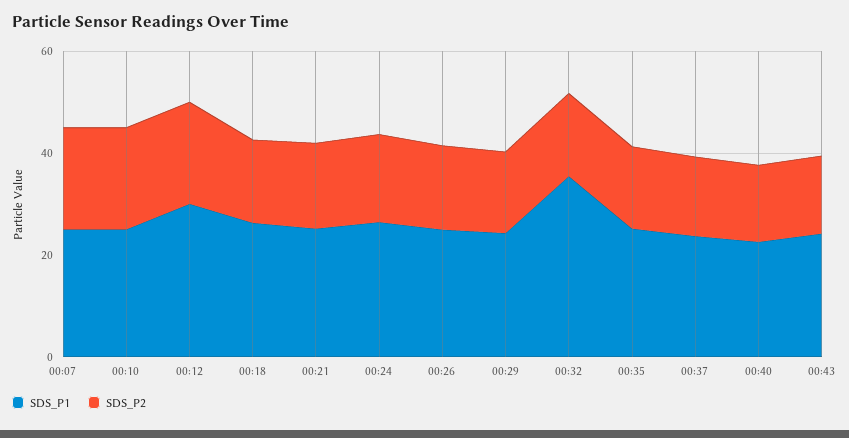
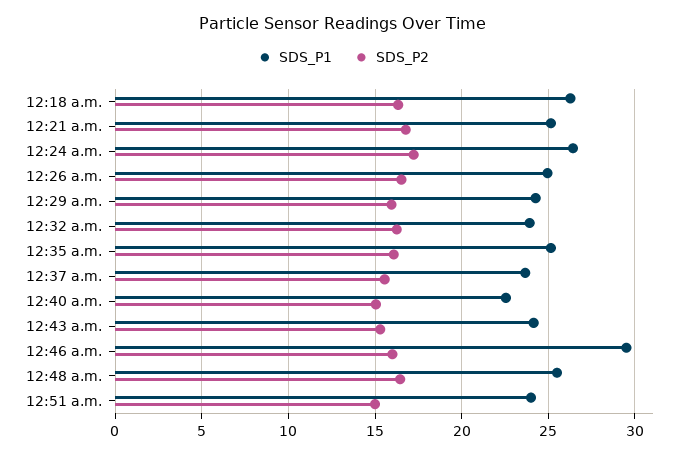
SDS_P1, 00:07: 25 -> none
SDS_P2, 00:07: 20 -> none
SDS_P1, 00:10: 25 -> none
SDS_P2, 00:10: 20 -> none
SDS_P1, 00:12: 30 -> none
SDS_P2, 00:12: 20 -> none
SDS_P1, 00:32: 35 -> 24
SDS_P1, 12:46 a.m.: none -> 29.5
SDS_P2, 12:46 a.m.: none -> 16
SDS_P1, 12:48 a.m.: none -> 25.5
SDS_P2, 12:48 a.m.: none -> 16.5
SDS_P1, 12:51 a.m.: none -> 24
SDS_P2, 12:51 a.m.: none -> 15

